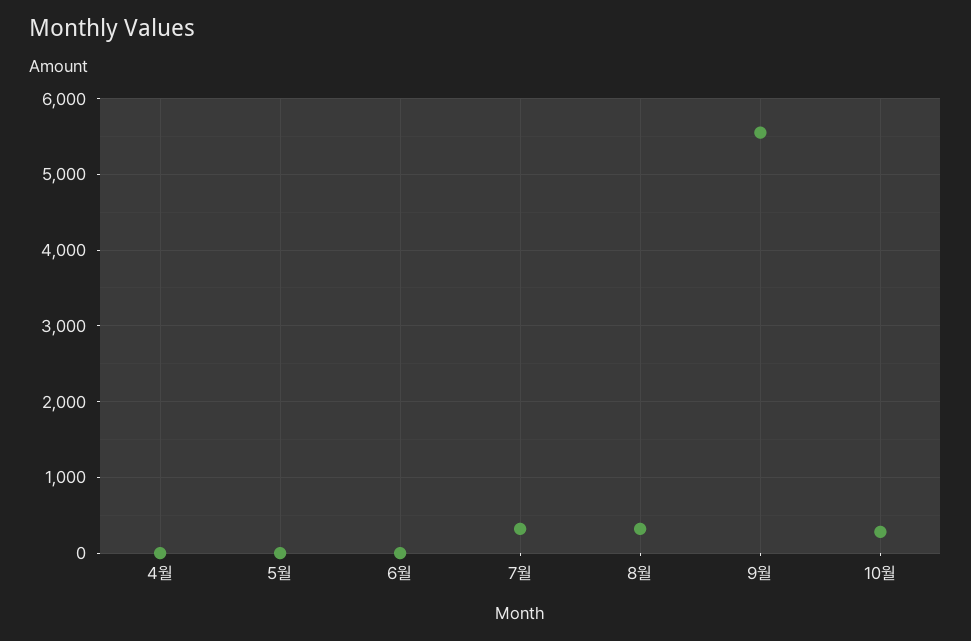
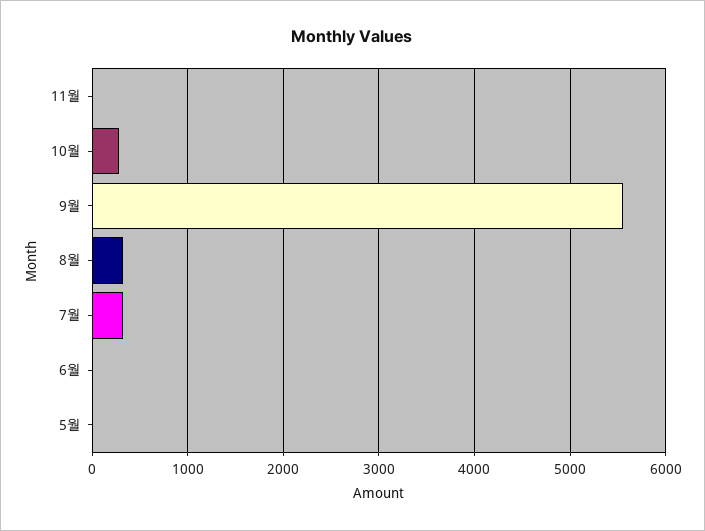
4월: 0 -> none
11월: none -> 0

